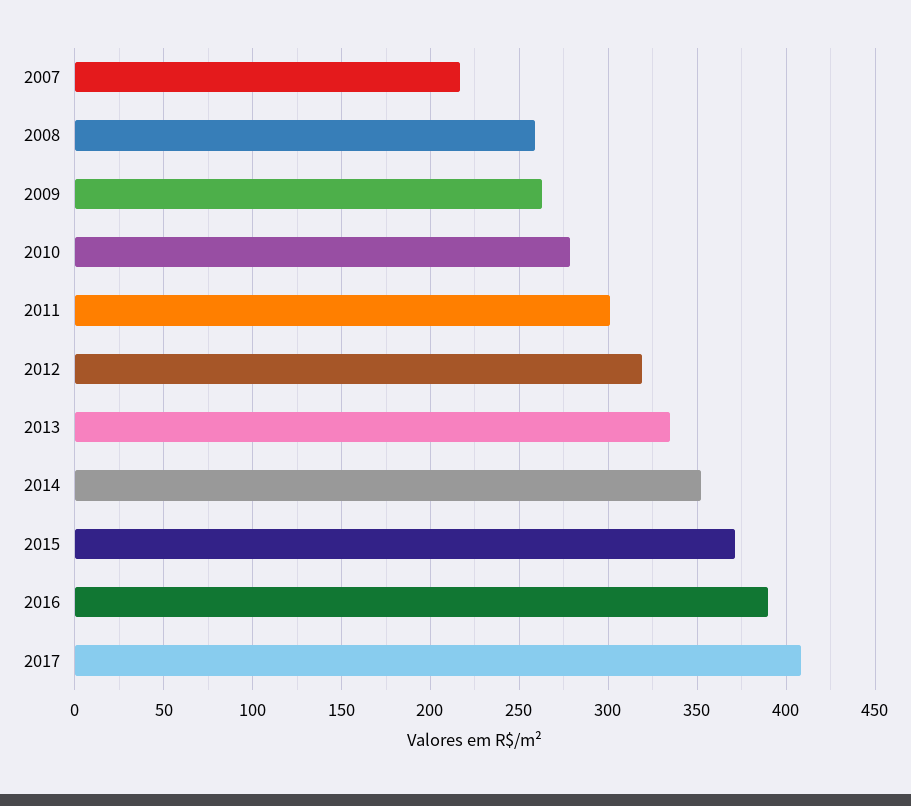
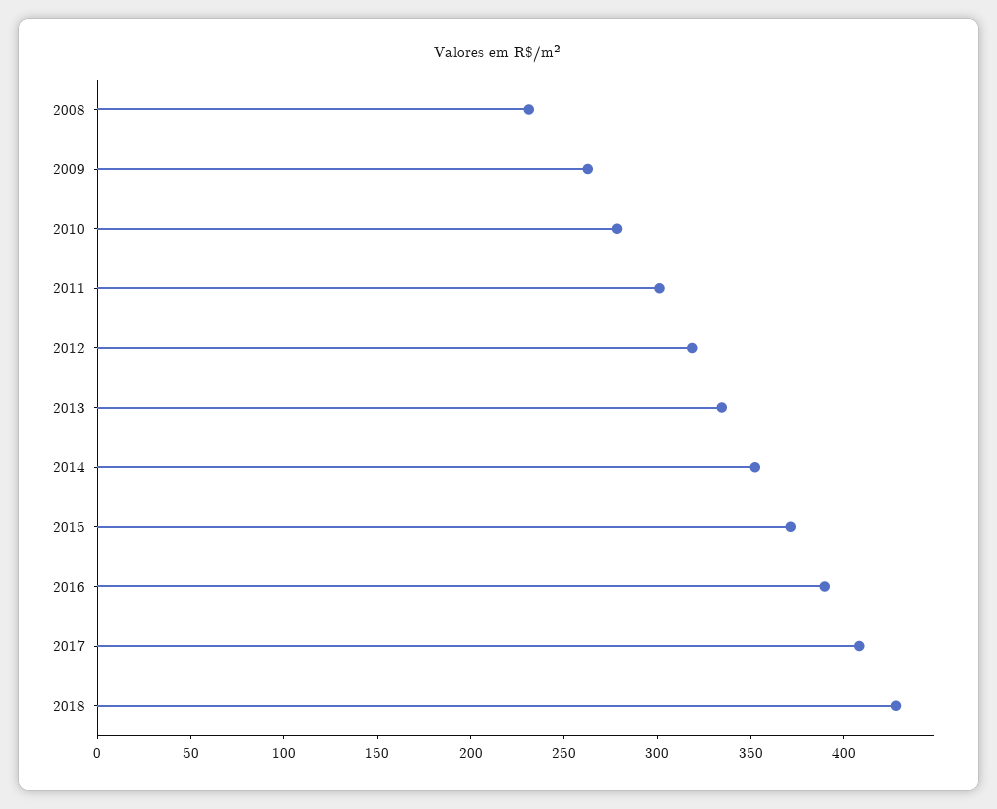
2007: 215 -> none
2008: 260 -> 230
2018: none -> 430

